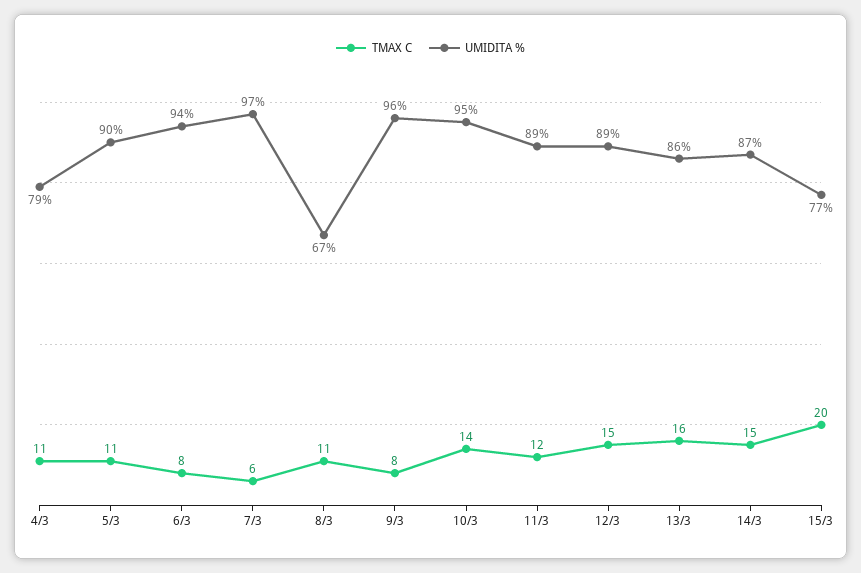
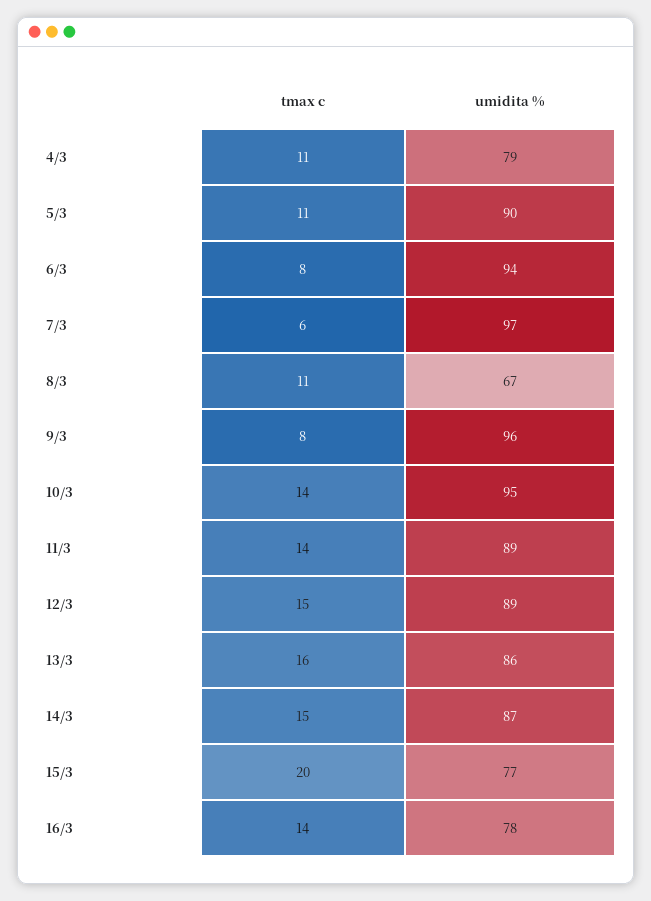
TMAX C, 11/3: 12 -> 14
TMAX C, 16/3: none -> 14
UMIDITA %, 16/3: none -> 78

